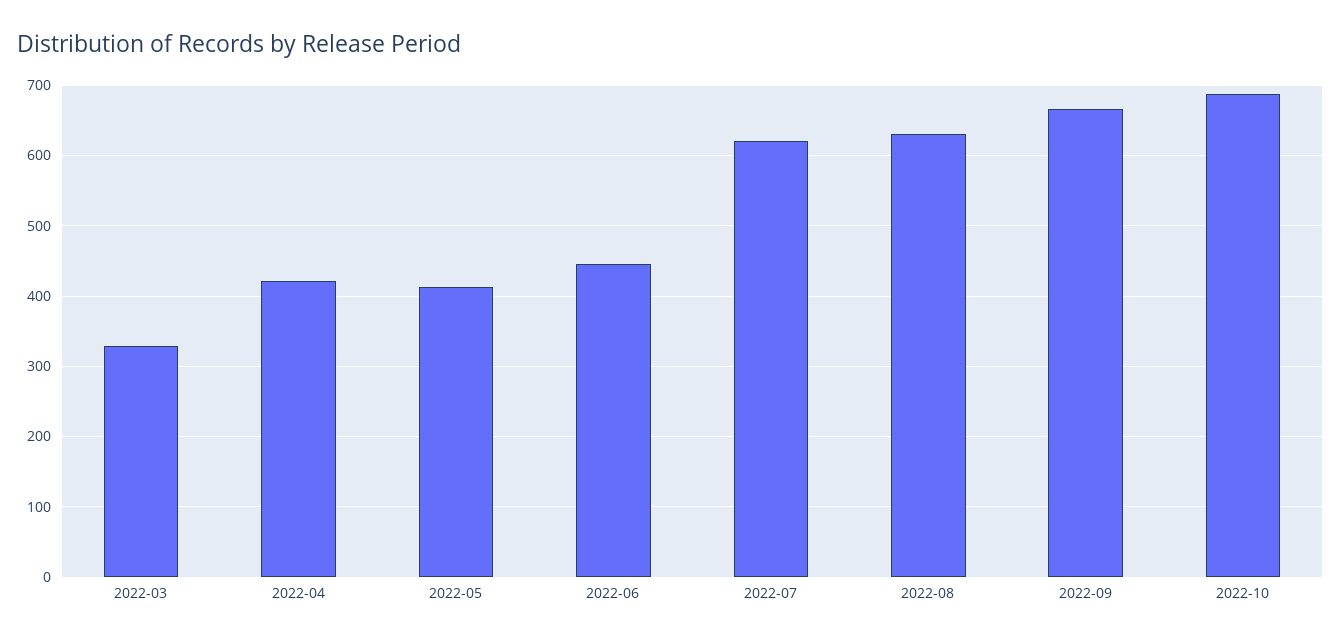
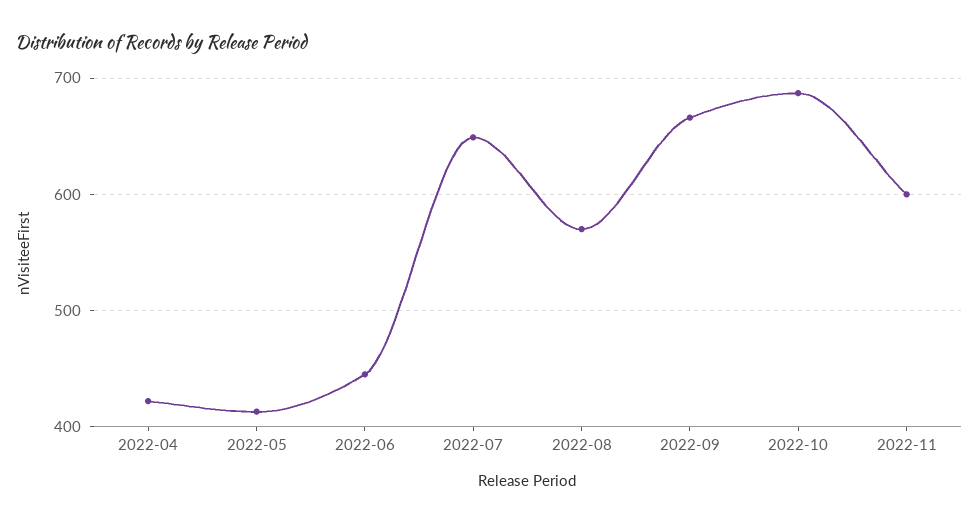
2022-03: 330 -> none
2022-07: 620 -> 650
2022-08: 630 -> 570
2022-11: none -> 600

